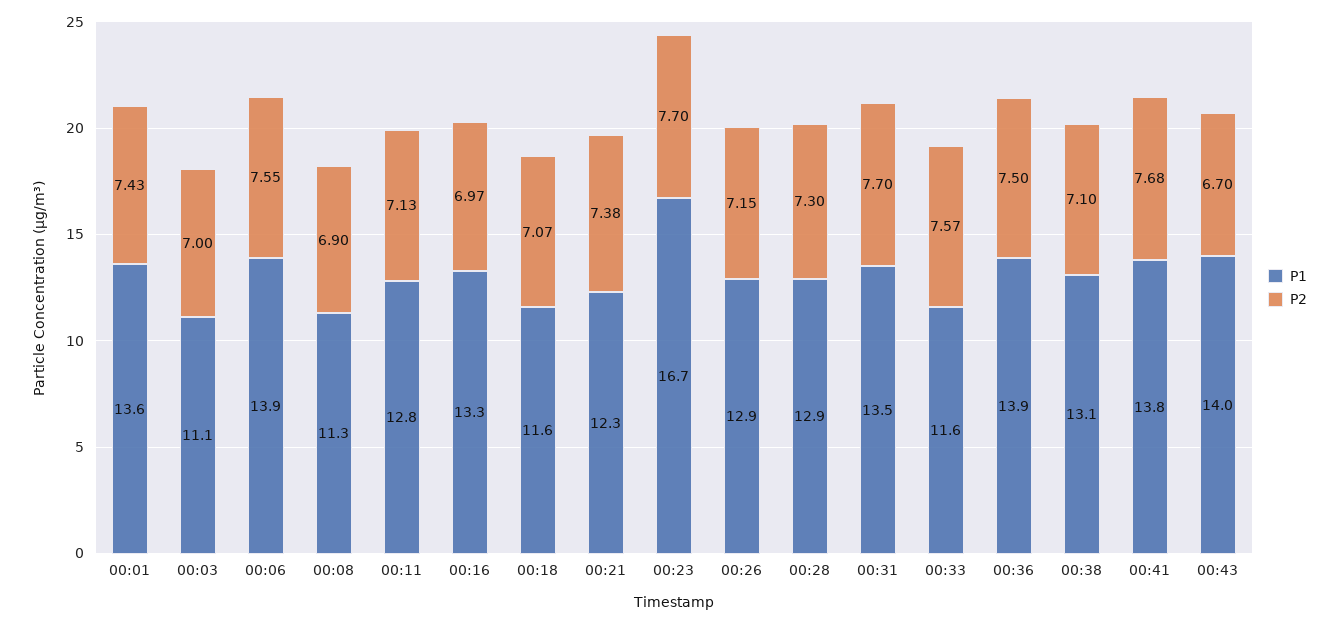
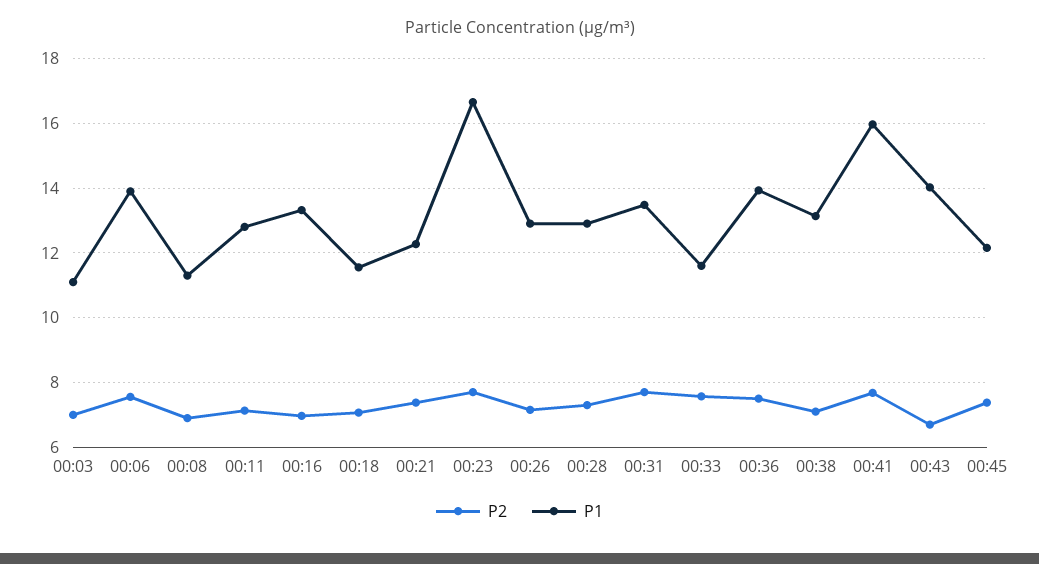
P1, 00:01: 13.6 -> none
P2, 00:01: 7.43 -> none
P1, 00:41: 13.8 -> 16
P2, 00:45: none -> 7.4
P1, 00:45: none -> 12.2

